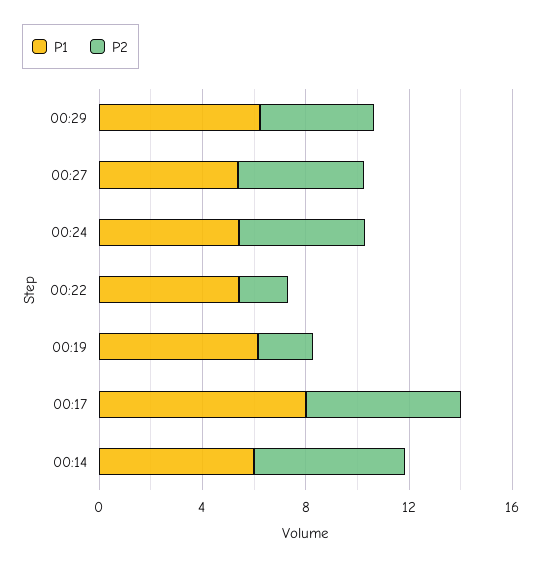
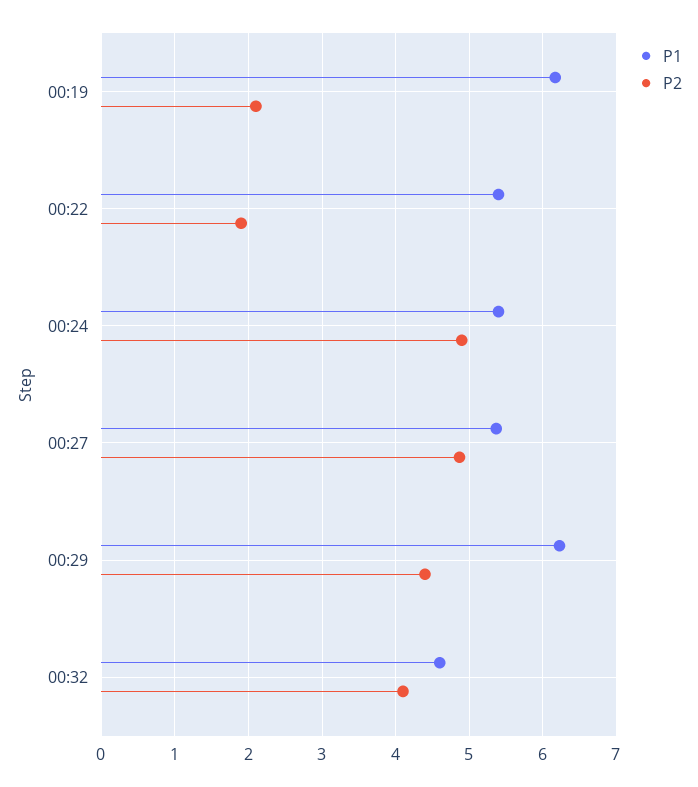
P1, 00:17: 8 -> none
P2, 00:17: 6 -> none
P1, 00:14: 6 -> none
P2, 00:14: 6 -> none
P1, 00:32: none -> 4.6
P2, 00:32: none -> 4.1

